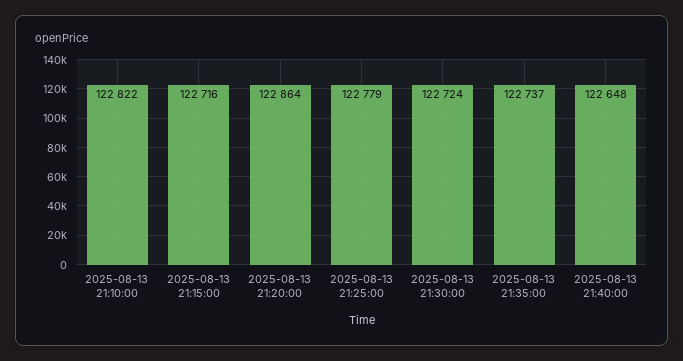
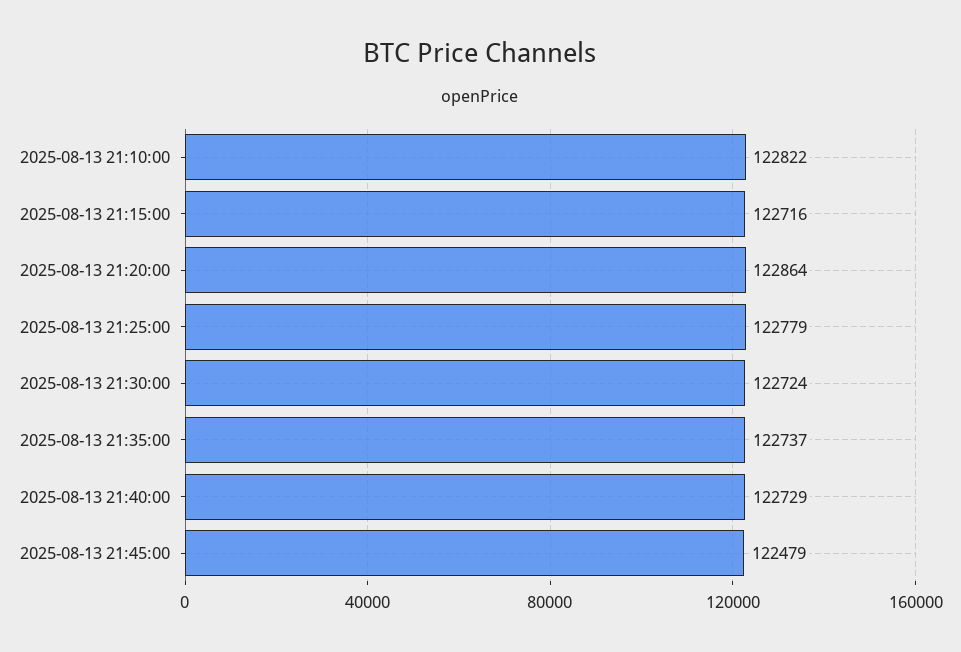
2025-08-13 21:40:00: 122648 -> 122729
2025-08-13 21:45:00: none -> 122479

